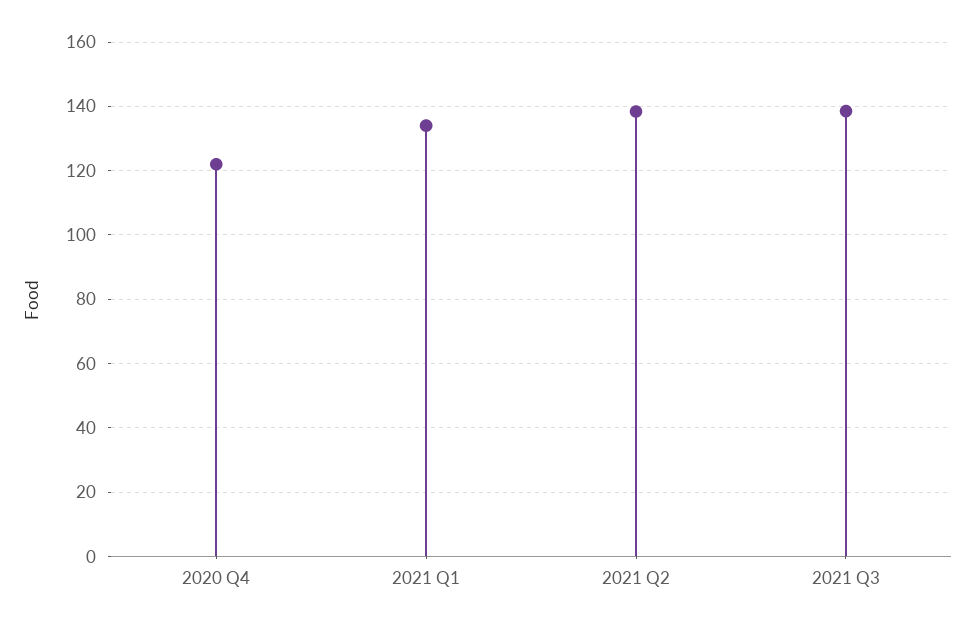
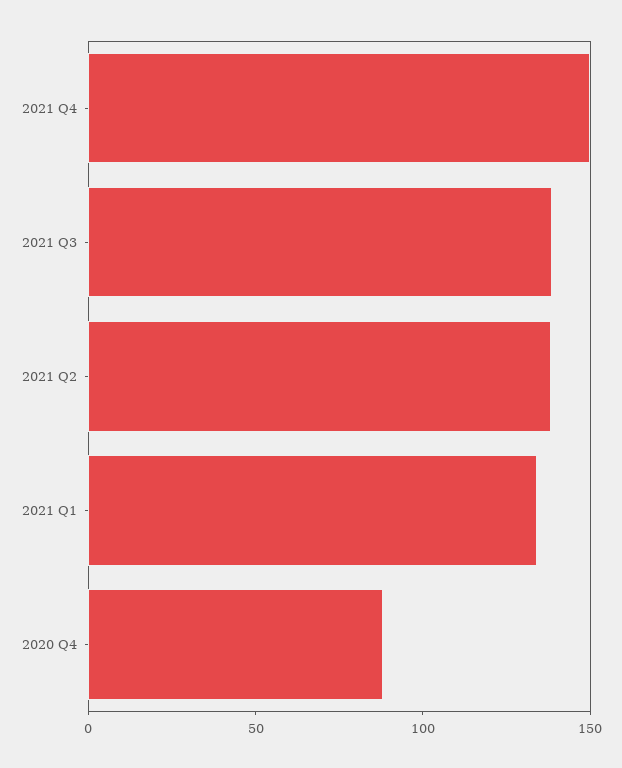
2020 Q4: 122 -> 90
2021 Q4: none -> 150

